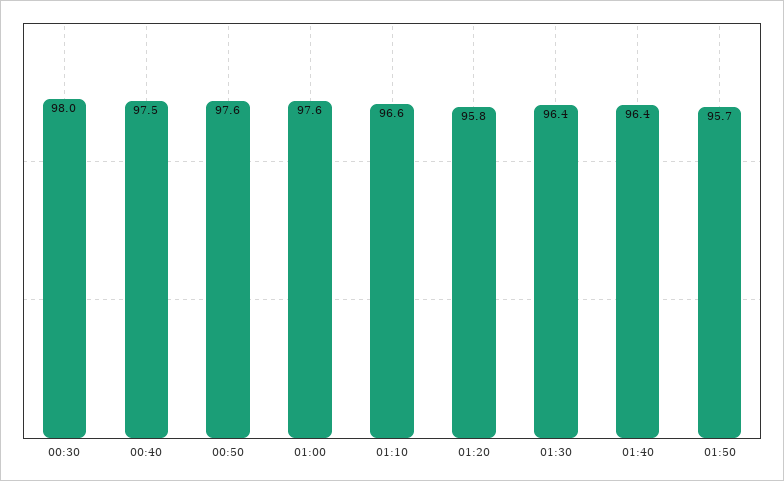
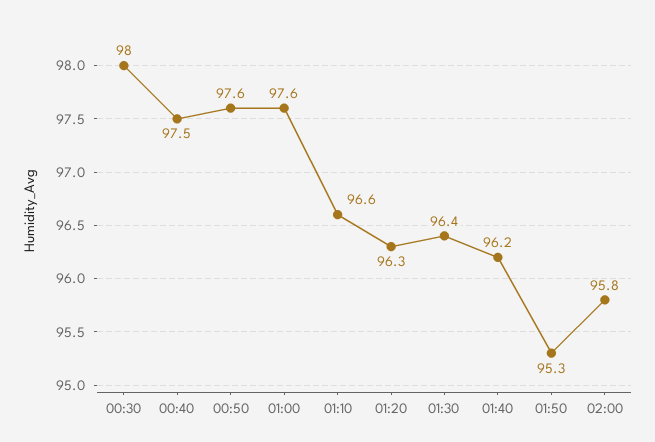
01:20: 95.8 -> 96.3
01:40: 96.4 -> 96.2
01:50: 95.7 -> 95.3
02:00: none -> 95.8

